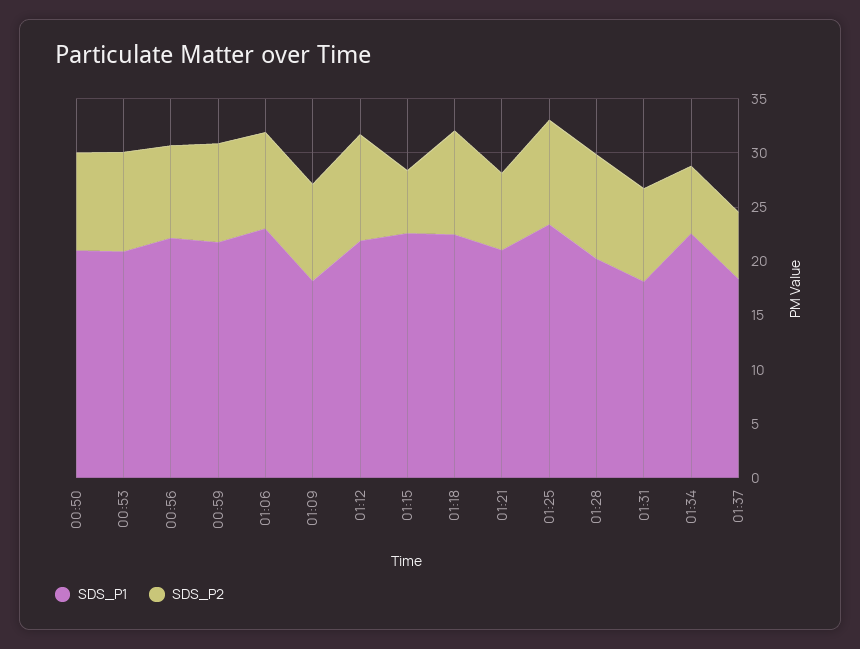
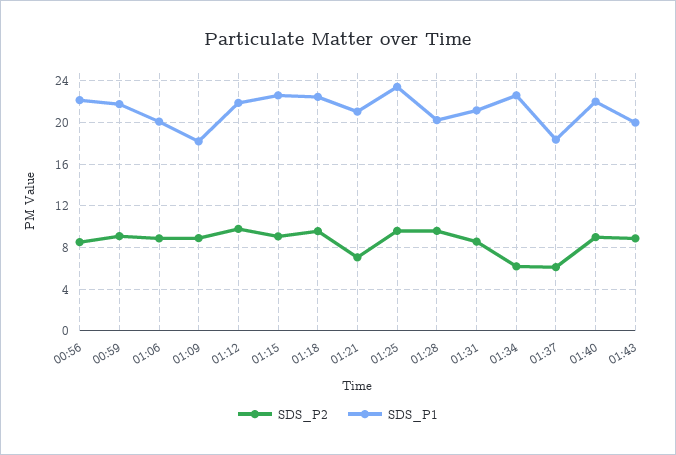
SDS_P1, 00:50: 21 -> none
SDS_P2, 00:50: 9 -> none
SDS_P1, 00:53: 21 -> none
SDS_P2, 00:53: 9 -> none
SDS_P1, 01:06: 23 -> 20
SDS_P2, 01:15: 6 -> 9
SDS_P1, 01:31: 18 -> 21
SDS_P2, 01:40: none -> 9
SDS_P1, 01:40: none -> 22
SDS_P2, 01:43: none -> 9
SDS_P1, 01:43: none -> 20

